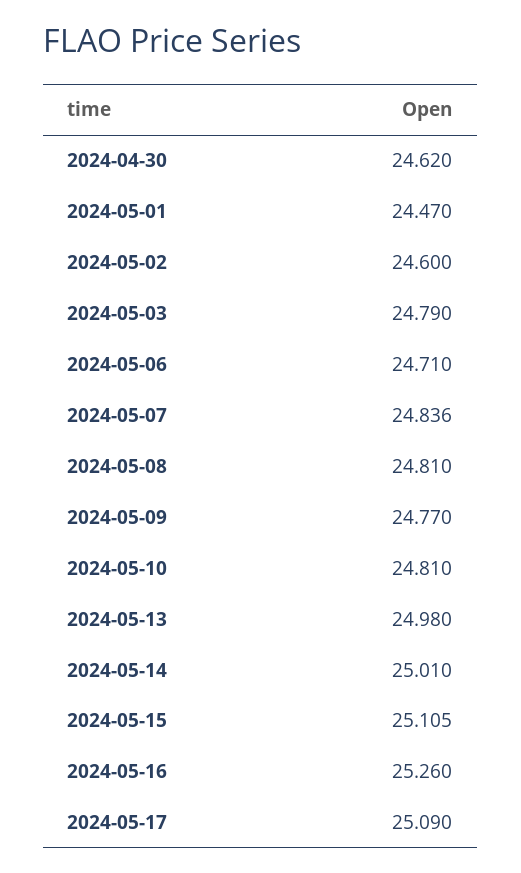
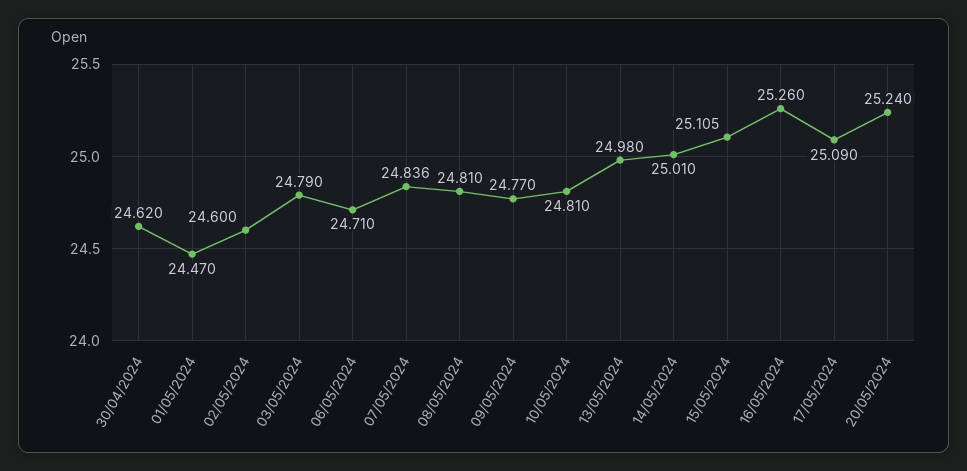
20/05/2024: none -> 25.24

